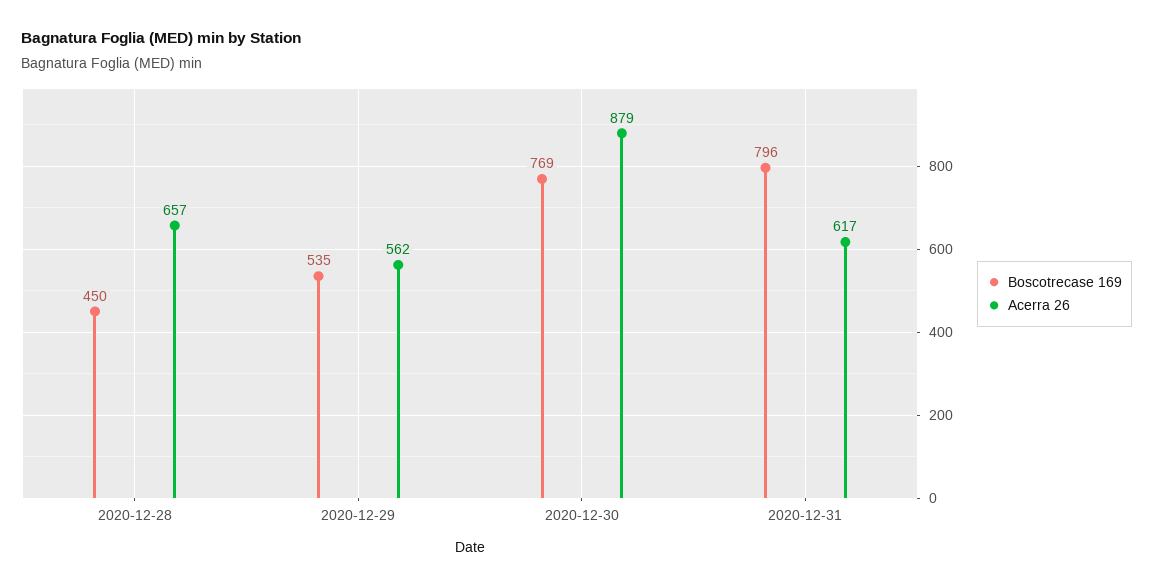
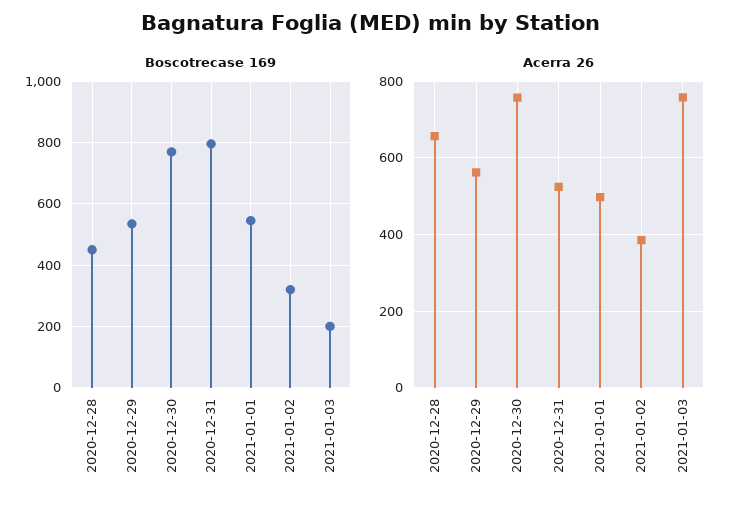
Acerra 26, 2020-12-30: 879 -> 760
Acerra 26, 2020-12-31: 617 -> 520
Boscotrecase 169, 2021-01-01: none -> 540
Boscotrecase 169, 2021-01-02: none -> 320
Boscotrecase 169, 2021-01-03: none -> 200
Acerra 26, 2021-01-01: none -> 500
Acerra 26, 2021-01-02: none -> 380
Acerra 26, 2021-01-03: none -> 760

